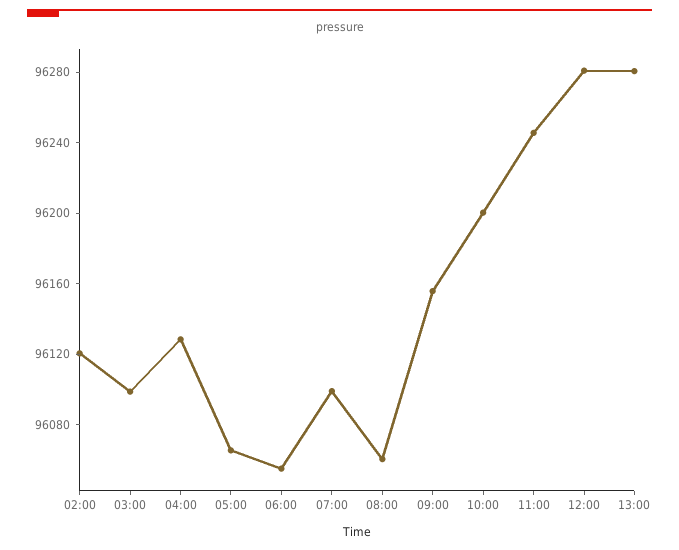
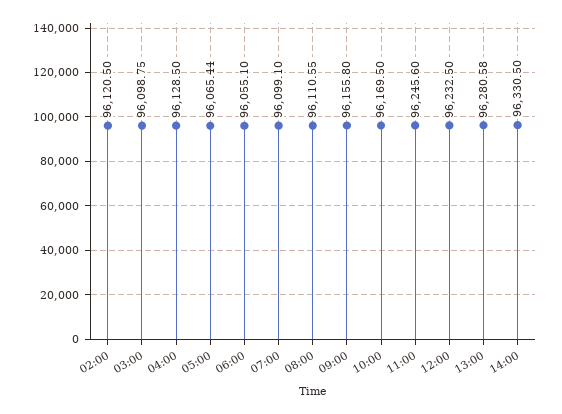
08:00: 96060 -> 96110.55
10:00: 96200 -> 96169.5
12:00: 96280 -> 96232.5
14:00: none -> 96330.5

